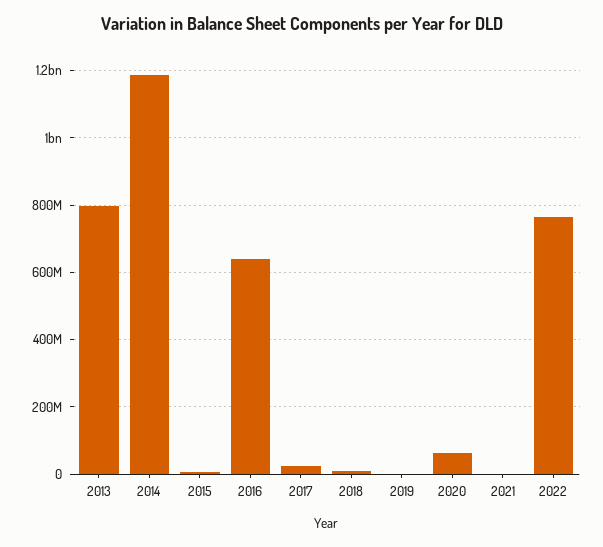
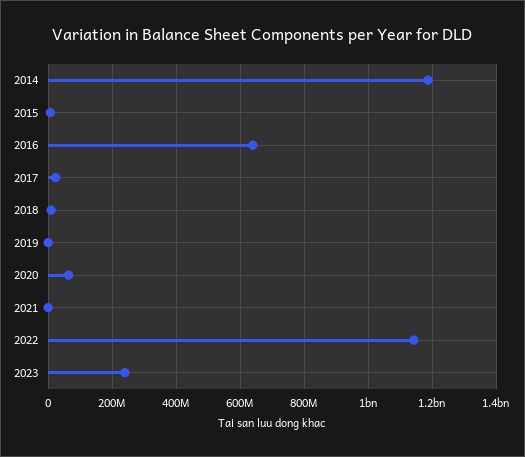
2013: 800000000 -> none
2022: 760000000 -> 1140000000
2023: none -> 240000000

